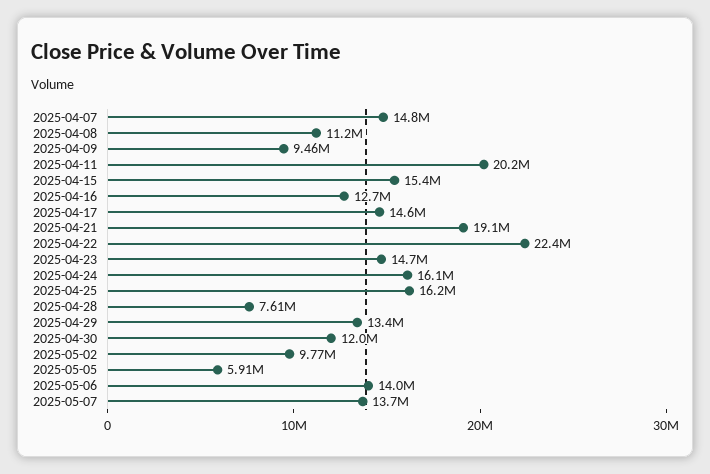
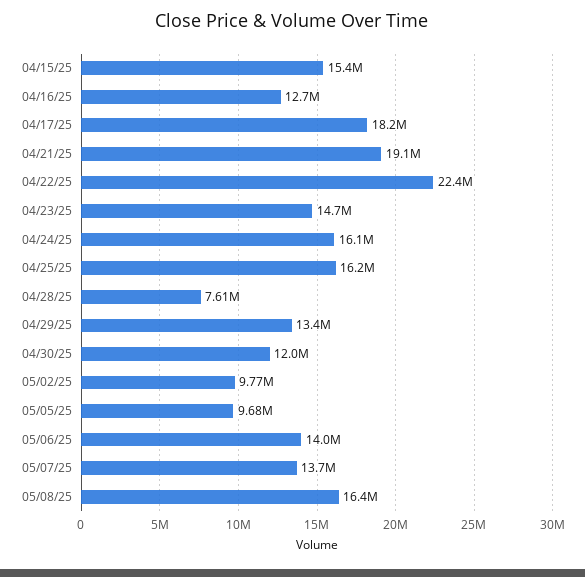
2025-04-07: 14800000 -> none
2025-04-08: 11200000 -> none
2025-04-09: 9460000 -> none
2025-04-11: 20200000 -> none
2025-04-17: 14600000 -> 18200000
2025-05-05: 5910000 -> 9680000
05/08/25: none -> 16400000

